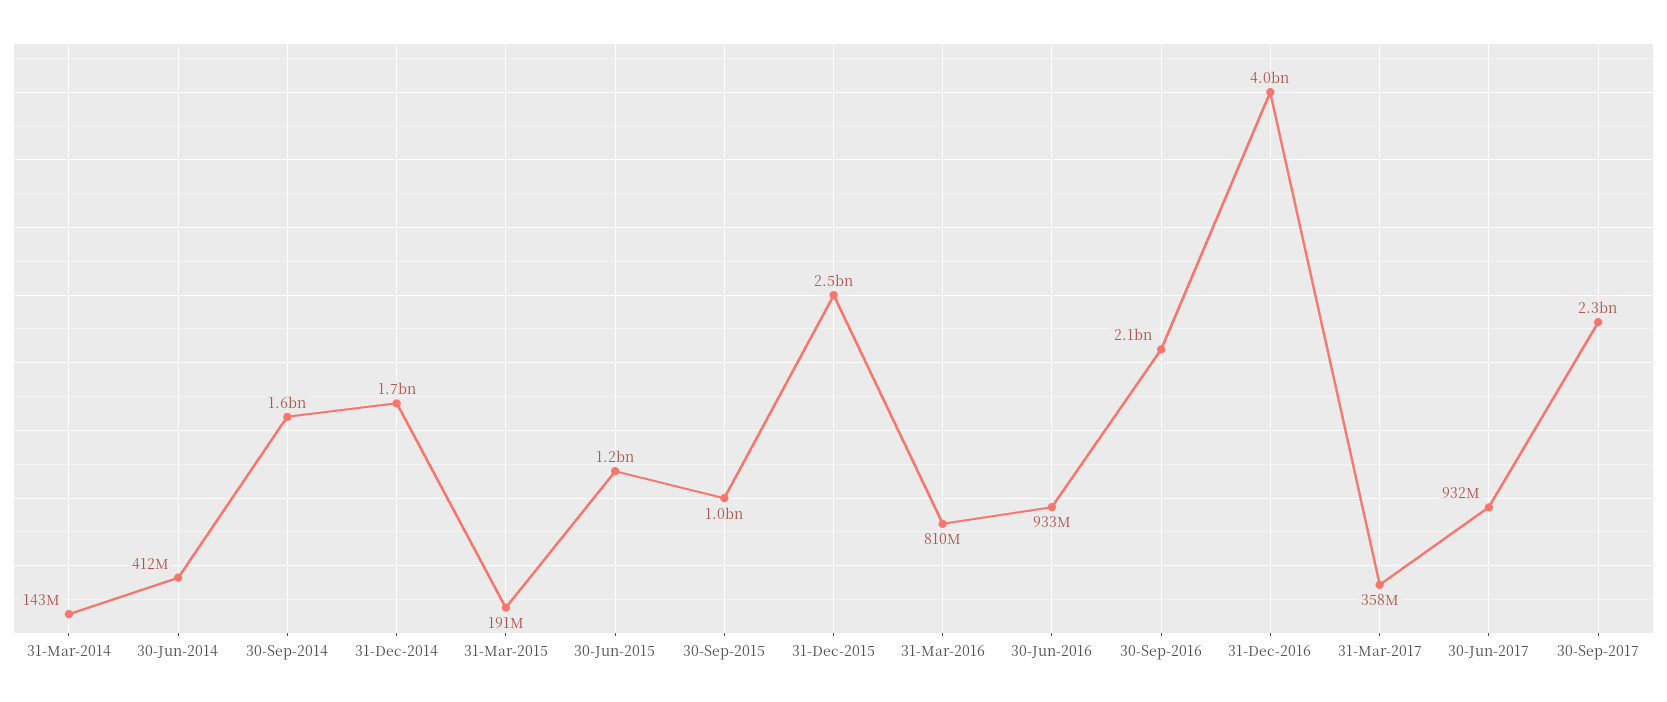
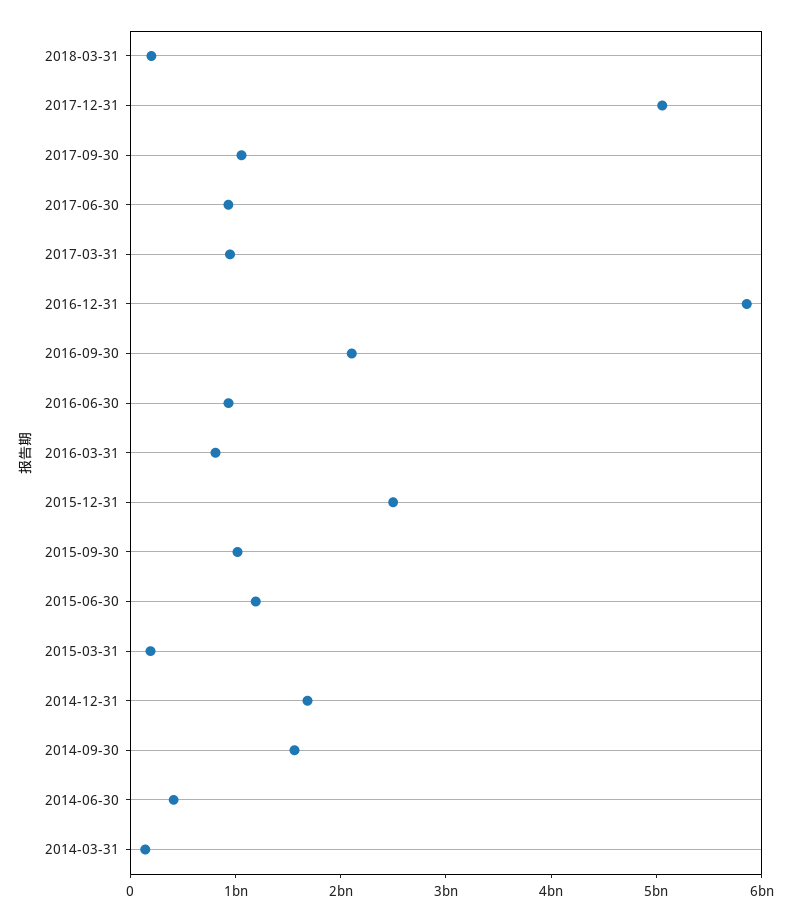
31-Dec-2016: 4000000000 -> 5800000000
31-Mar-2017: 358000000 -> 1000000000
30-Sep-2017: 2300000000 -> 1000000000
2018-03-31: none -> 200000000
2017-12-31: none -> 5000000000

